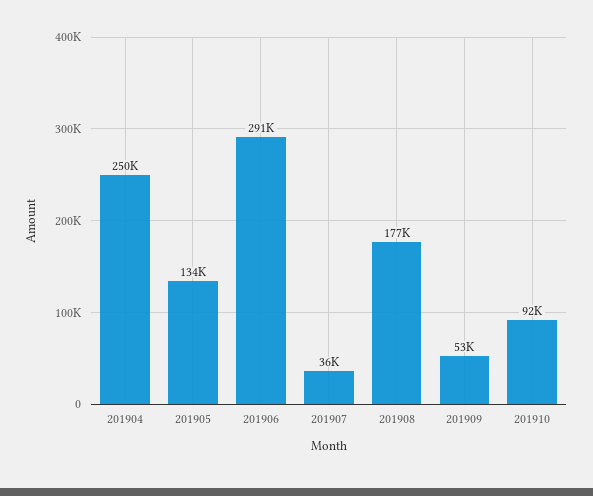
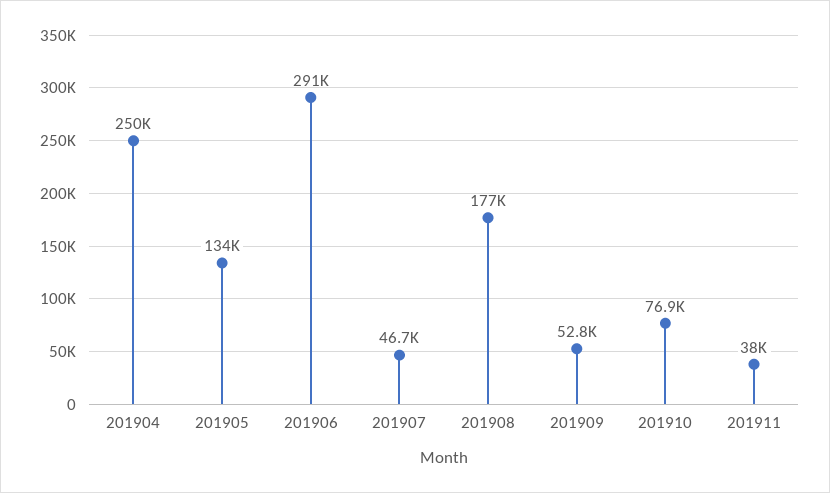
201907: 36000 -> 46700
201910: 92000 -> 76900
201911: none -> 38000

